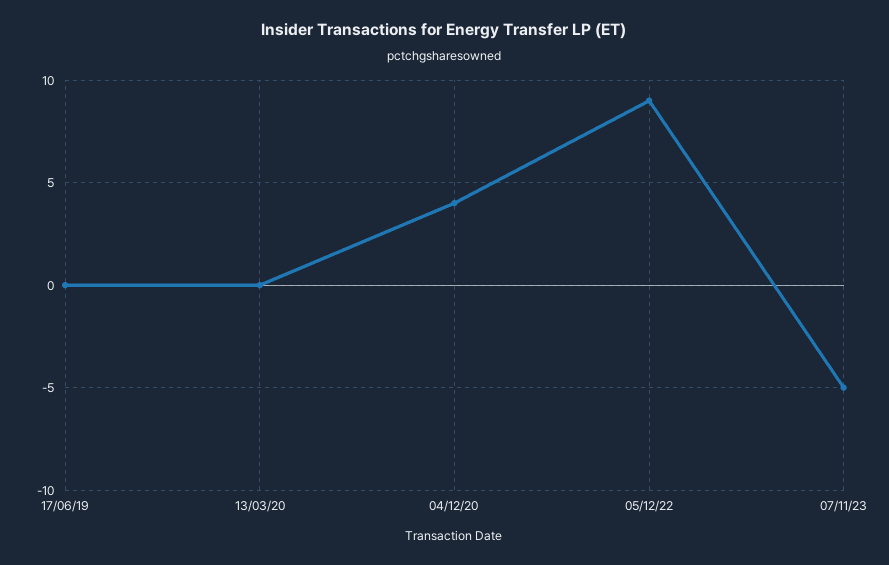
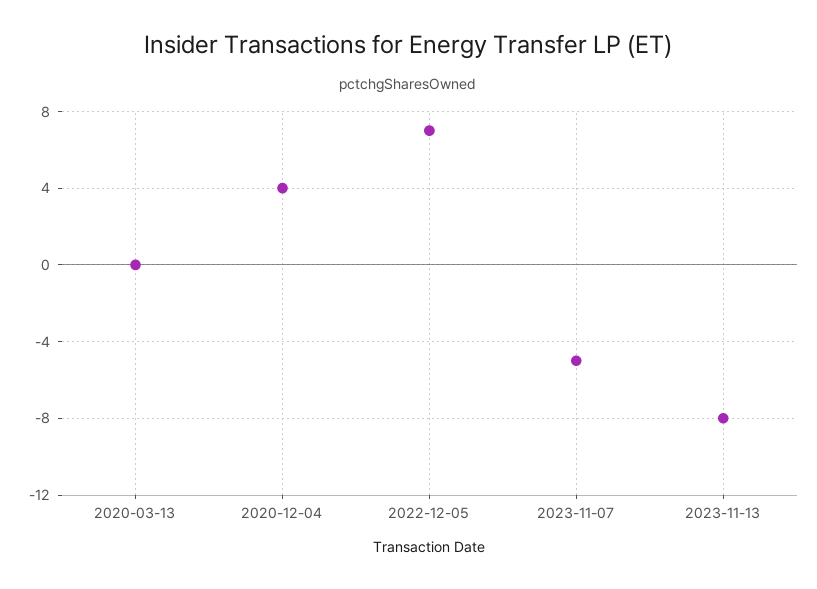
17/06/19: 0 -> none
05/12/22: 9 -> 7
2023-11-13: none -> -8

